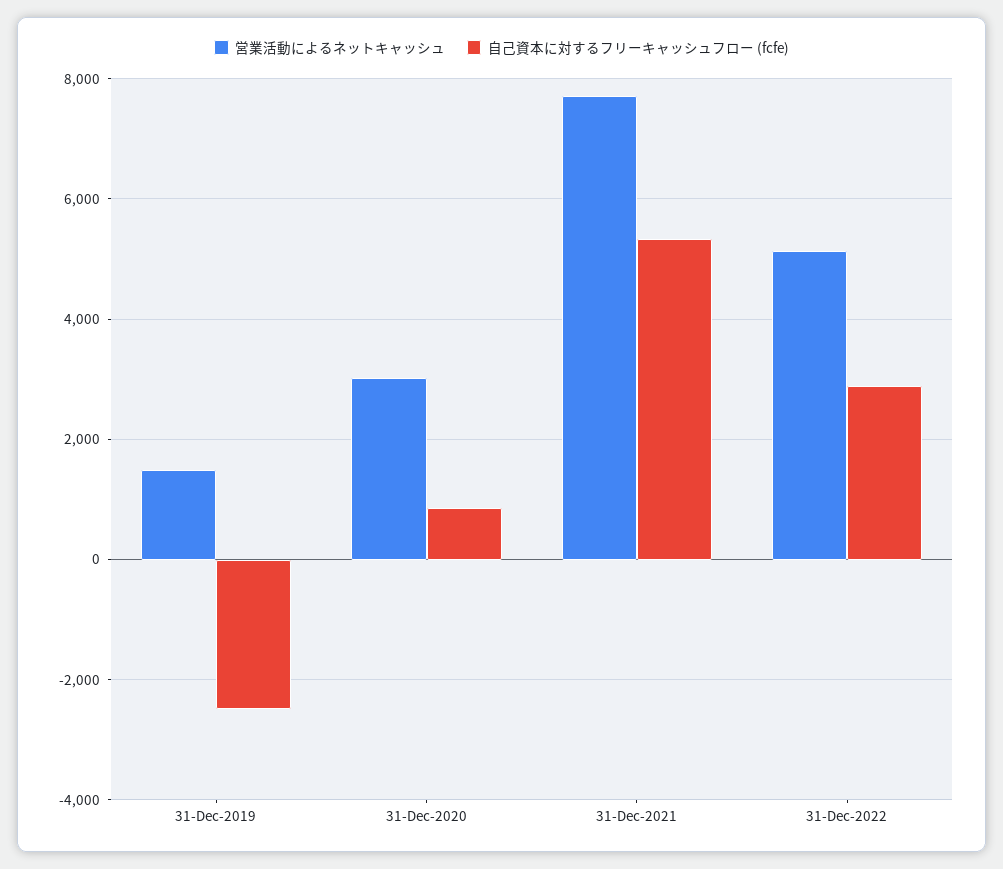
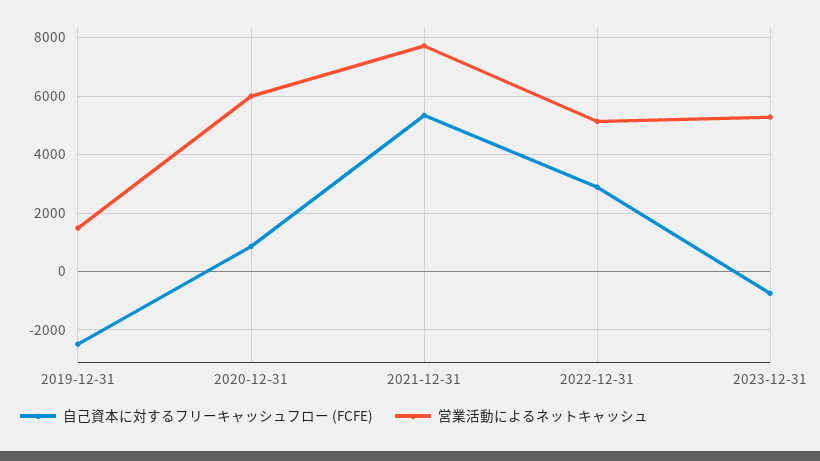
営業活動によるネットキャッシュ, 31-Dec-2020: 3000 -> 6000
自己資本に対するフリーキャッシュフロー (fcfe), 2023-12-31: none -> -750
営業活動によるネットキャッシュ, 2023-12-31: none -> 5250

